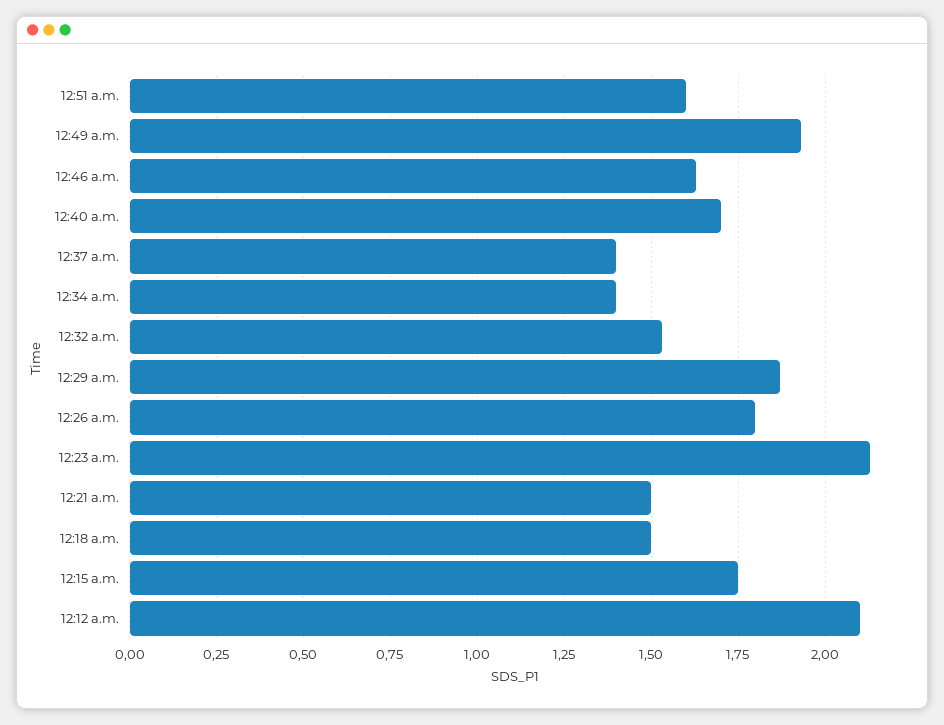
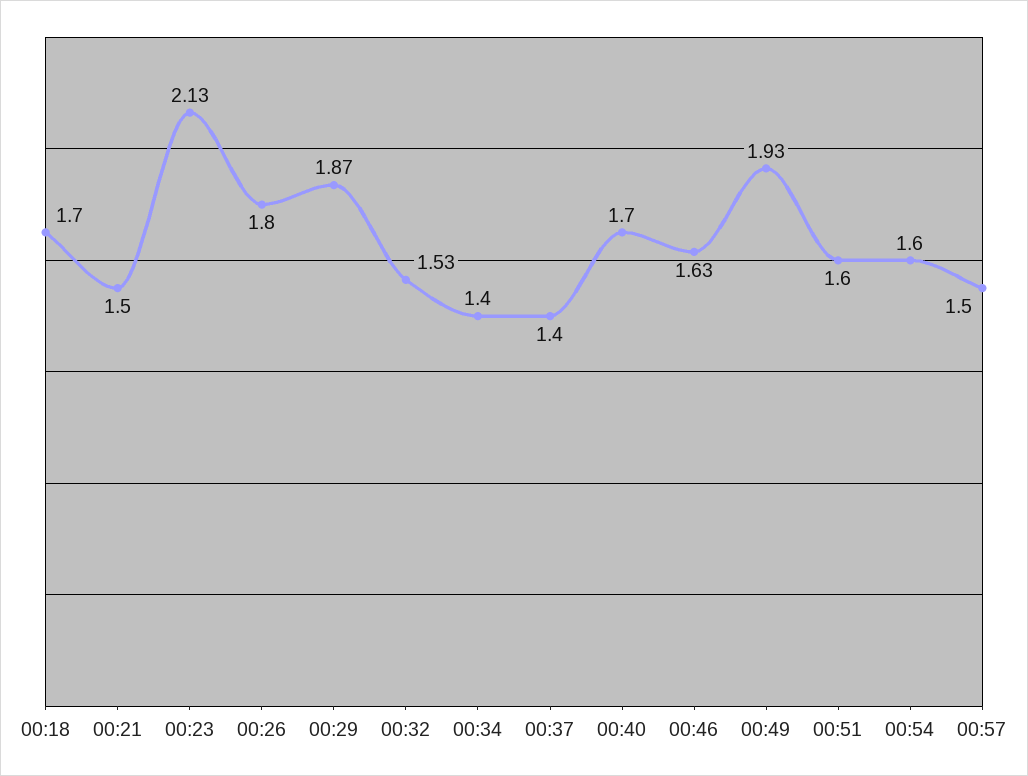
12:18 a.m.: 1.5 -> 1.7
12:15 a.m.: 1.75 -> none
12:12 a.m.: 2.1 -> none
00:54: none -> 1.6
00:57: none -> 1.5

